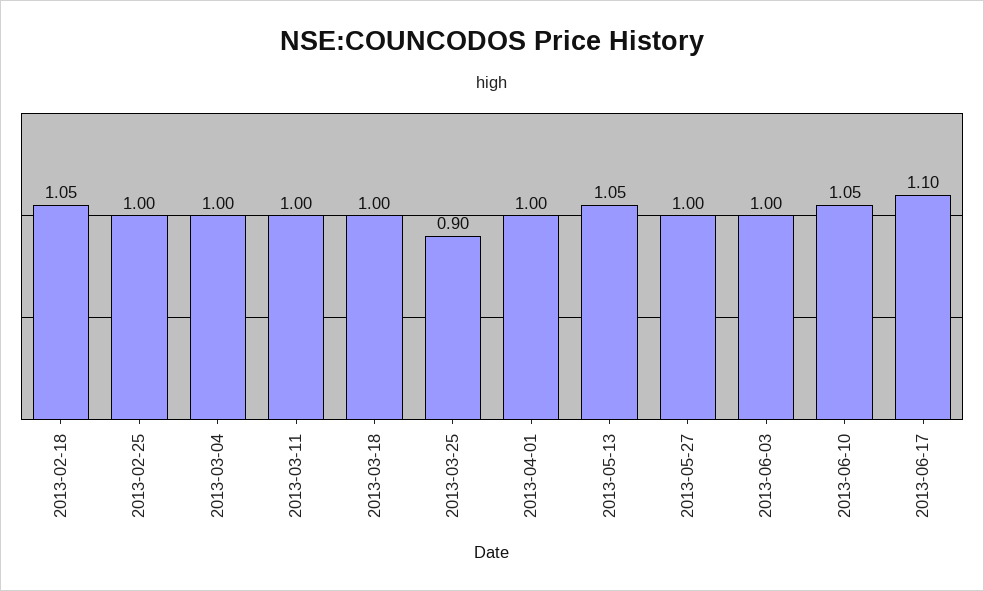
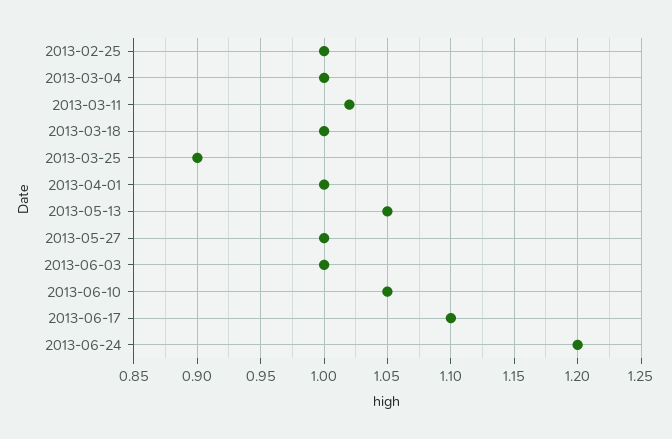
2013-02-18: 1.05 -> none
2013-03-11: 1 -> 1.02
2013-06-24: none -> 1.2

